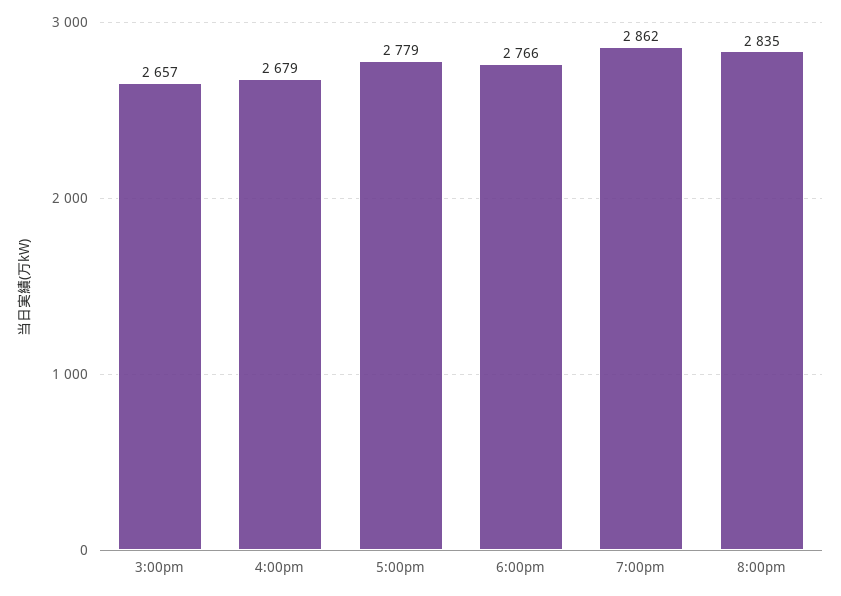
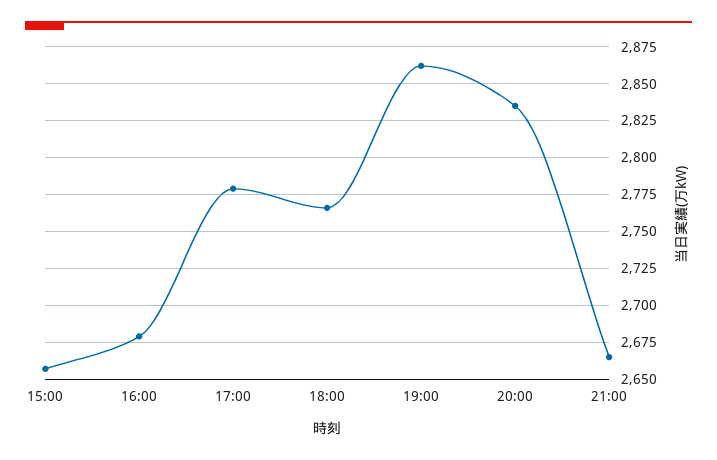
21:00: none -> 2665

